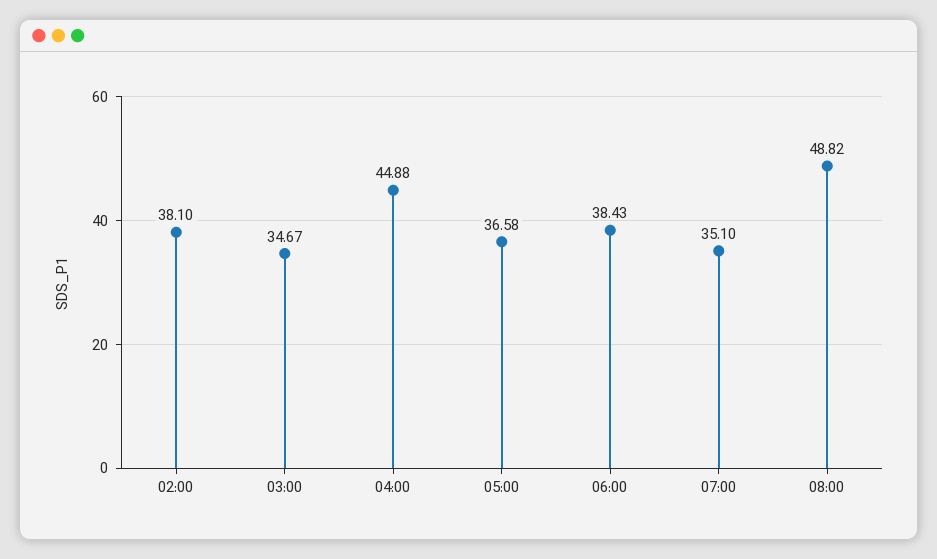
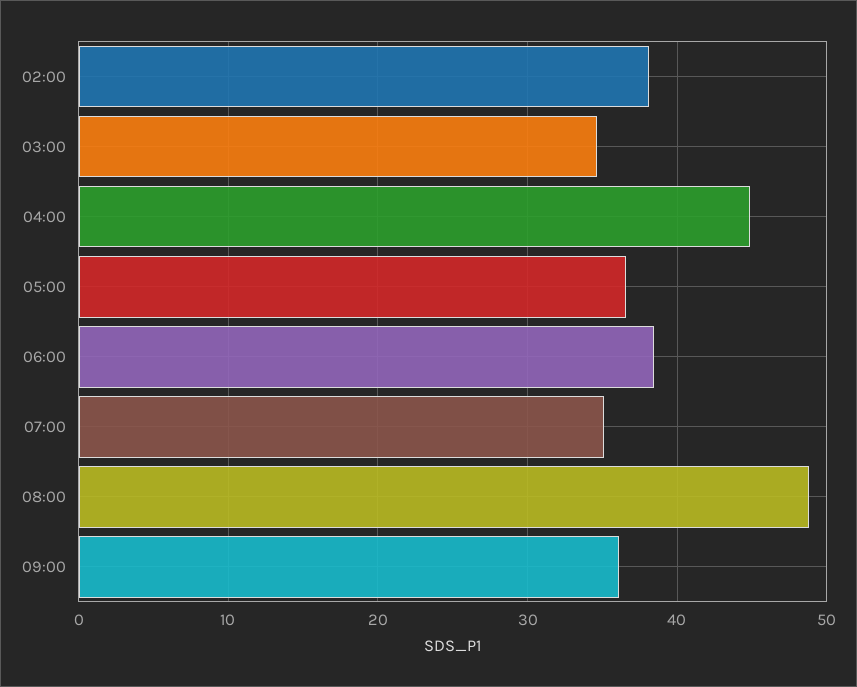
09:00: none -> 36

